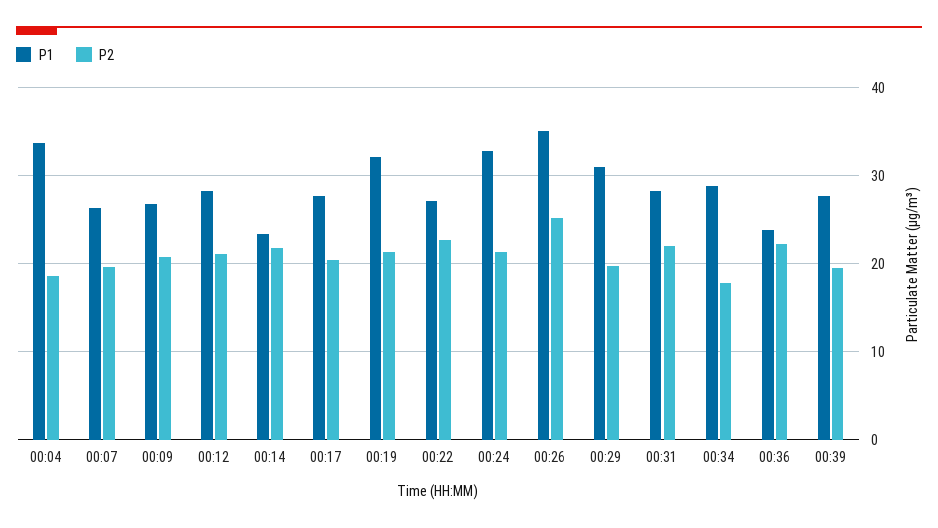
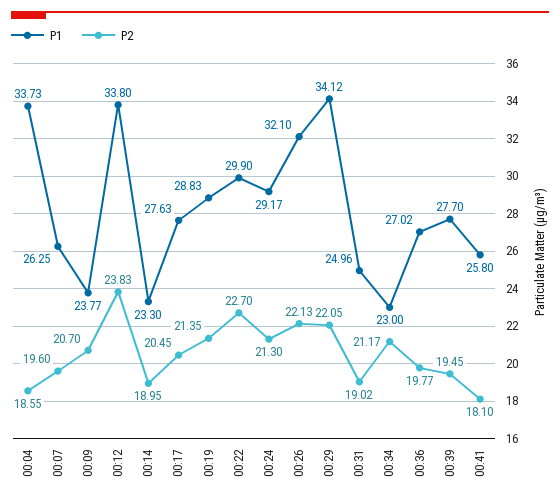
P1, 00:09: 27 -> 23.77
P1, 00:12: 28 -> 33.8
P2, 00:12: 21 -> 23.83
P2, 00:14: 22 -> 18.95
P1, 00:19: 32 -> 28.83
P1, 00:22: 27 -> 29.9
P1, 00:24: 33 -> 29.17
P1, 00:26: 35 -> 32.1
P2, 00:26: 25 -> 22.13
P1, 00:29: 31 -> 34.12
P2, 00:29: 20 -> 22.05
P1, 00:31: 28 -> 24.96
P2, 00:31: 22 -> 19.02
P1, 00:34: 29 -> 23
P2, 00:34: 18 -> 21.17
P1, 00:36: 24 -> 27.02
P2, 00:36: 22 -> 19.77
P1, 00:41: none -> 25.8
P2, 00:41: none -> 18.1

